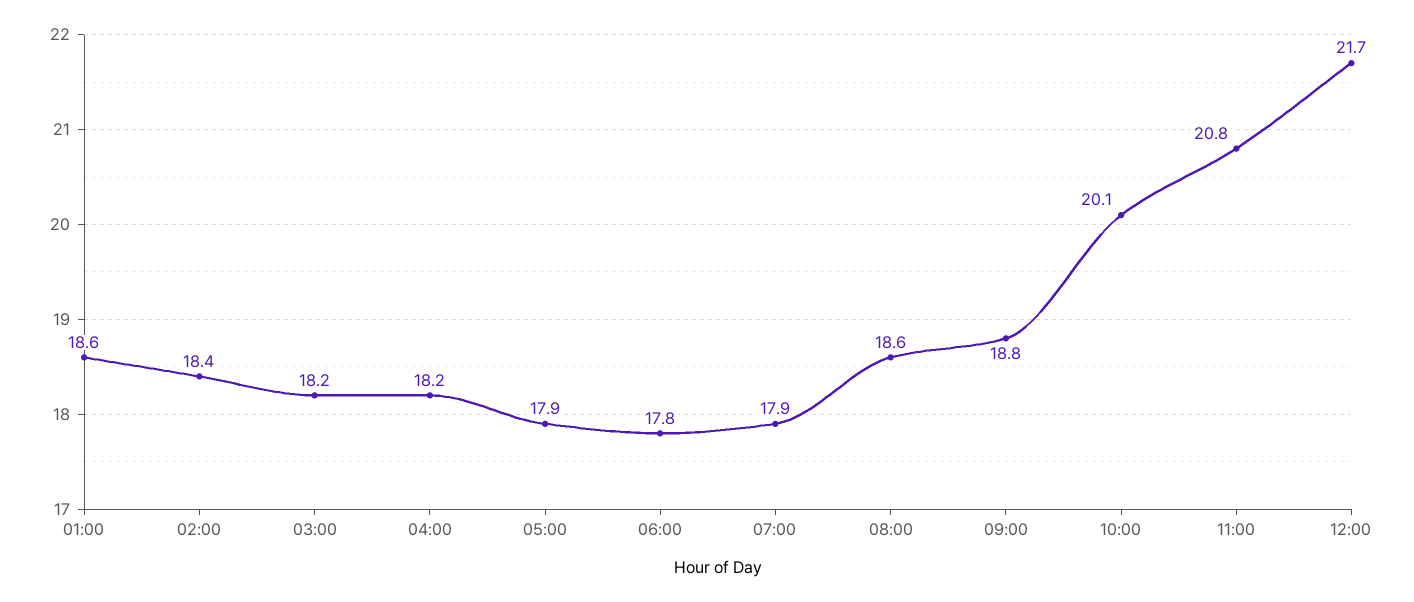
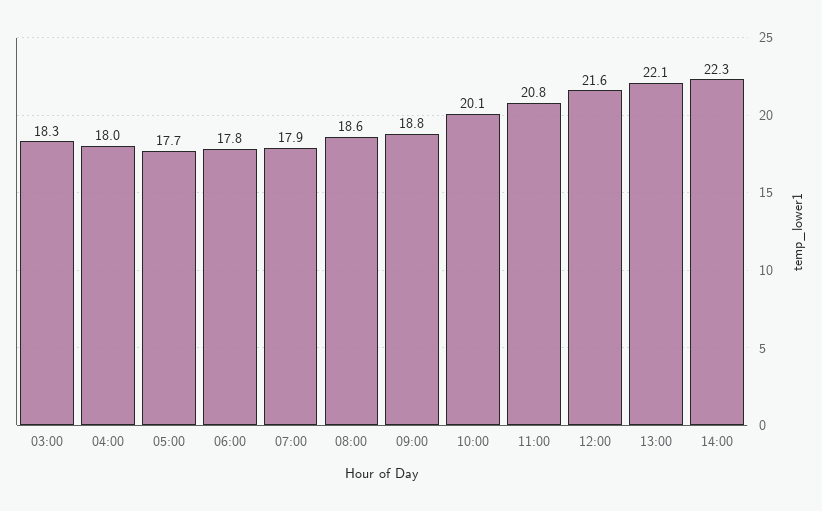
01:00: 18.6 -> none
02:00: 18.4 -> none
03:00: 18.2 -> 18.3
04:00: 18.2 -> 18
05:00: 17.9 -> 17.7
12:00: 21.7 -> 21.6
13:00: none -> 22.1
14:00: none -> 22.3

